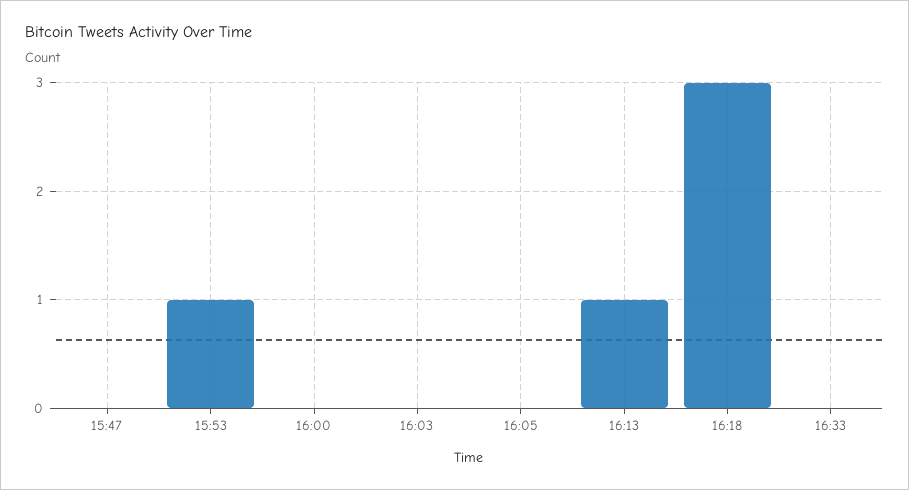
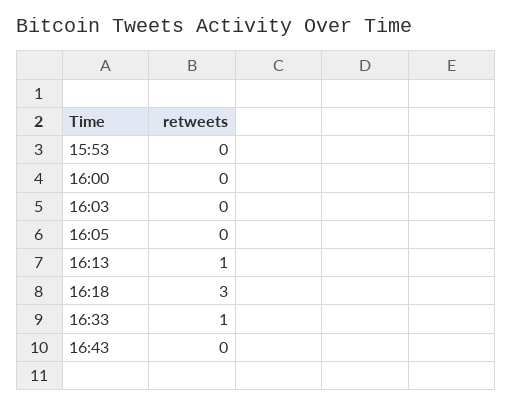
15:47: 0 -> none
15:53: 1 -> 0
16:33: 0 -> 1
16:43: none -> 0

